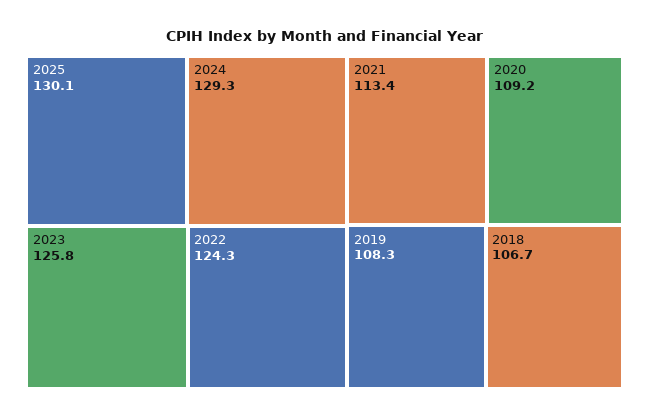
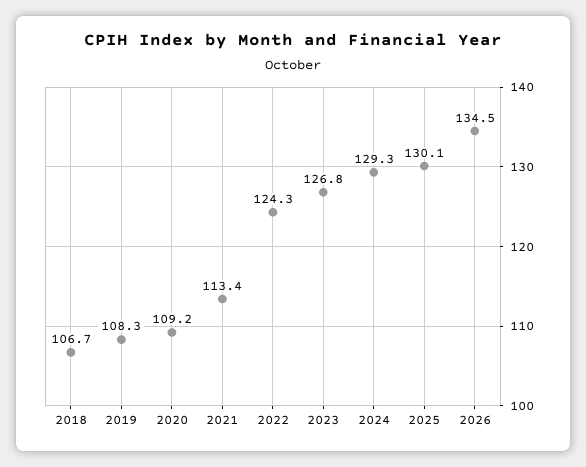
2023: 125.8 -> 126.8
2026: none -> 134.5

